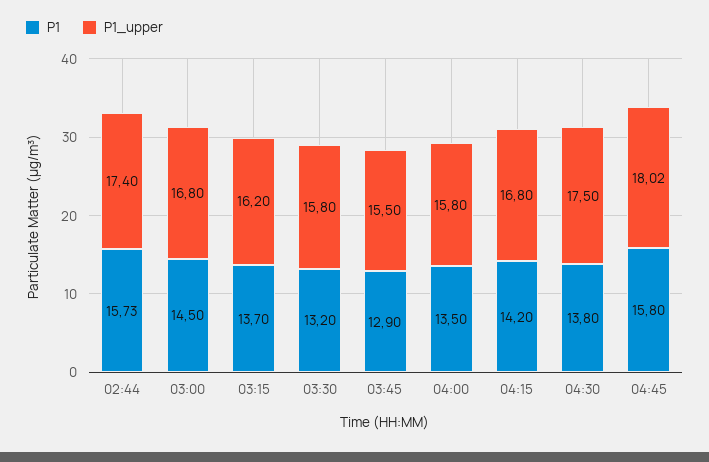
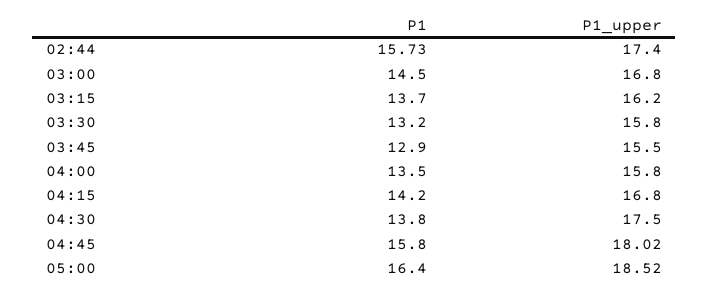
P1, 05:00: none -> 16.4
P1_upper, 05:00: none -> 18.52

